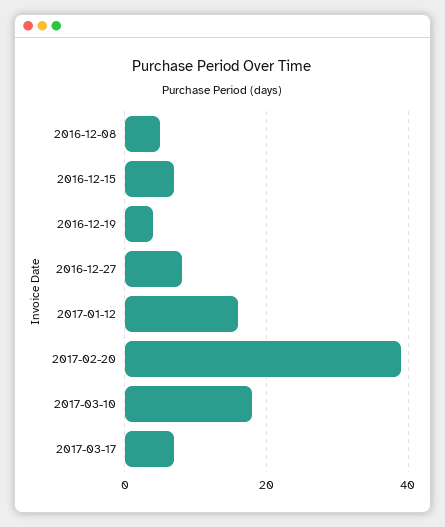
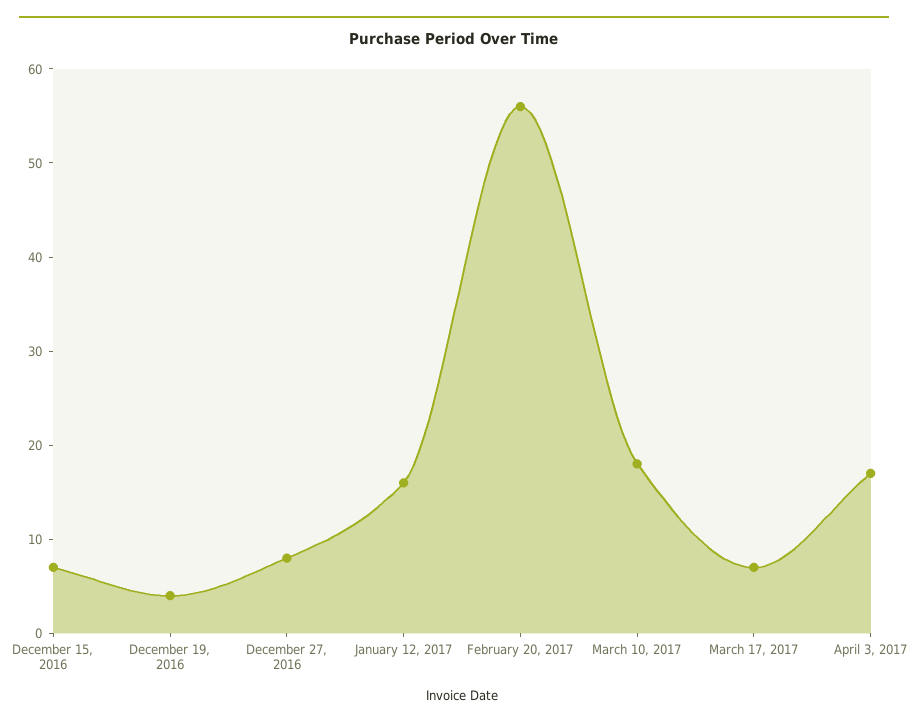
2016-12-08: 5 -> none
2017-02-20: 40 -> 56
April 3, 2017: none -> 17

